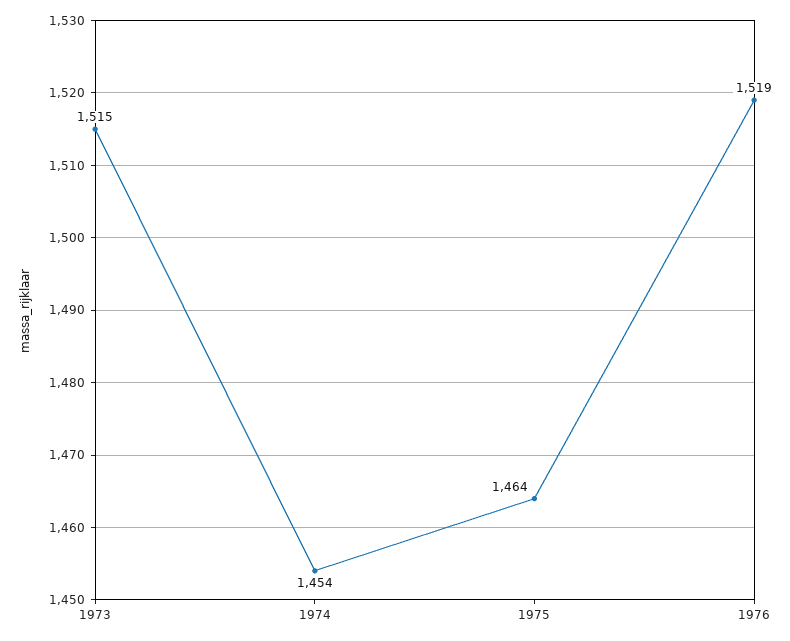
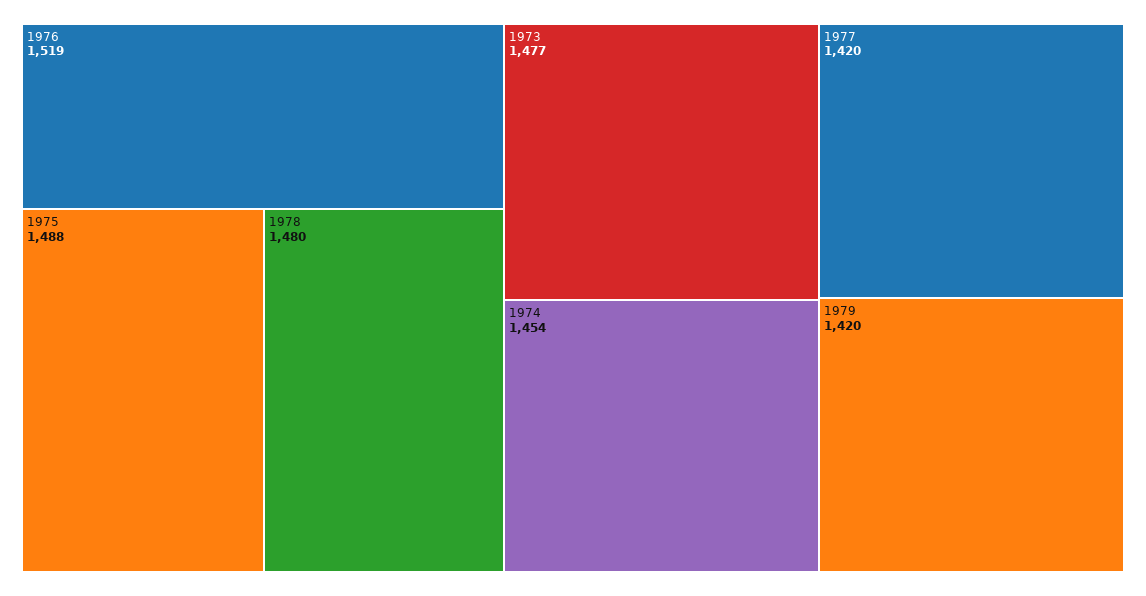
1973: 1515 -> 1477
1975: 1464 -> 1488
1978: none -> 1480
1977: none -> 1420
1979: none -> 1420

